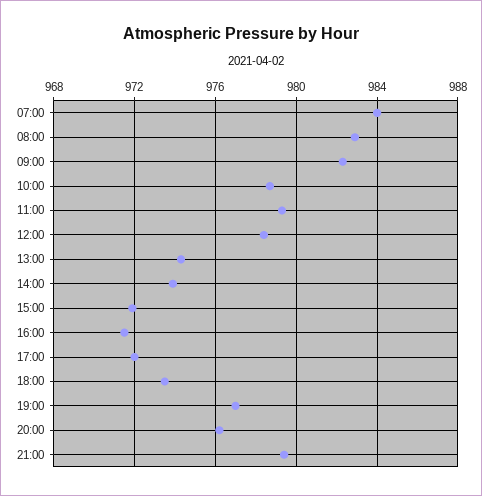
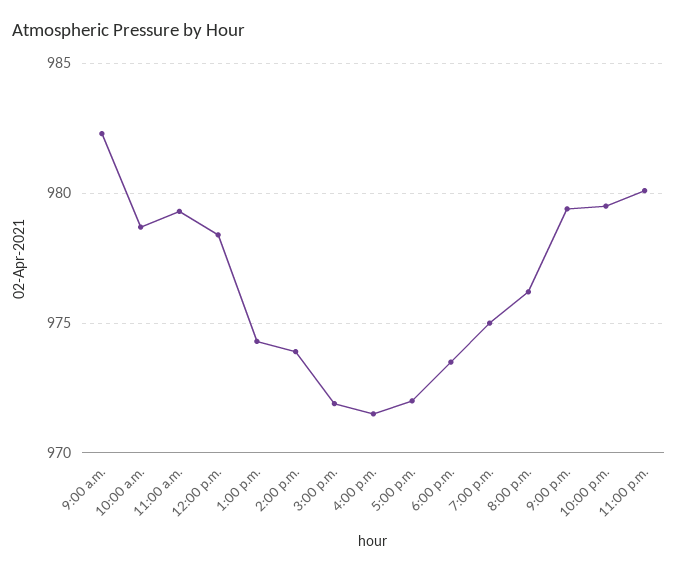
07:00: 984 -> none
08:00: 983 -> none
19:00: 977 -> 975
10:00 p.m.: none -> 979.5
11:00 p.m.: none -> 980

